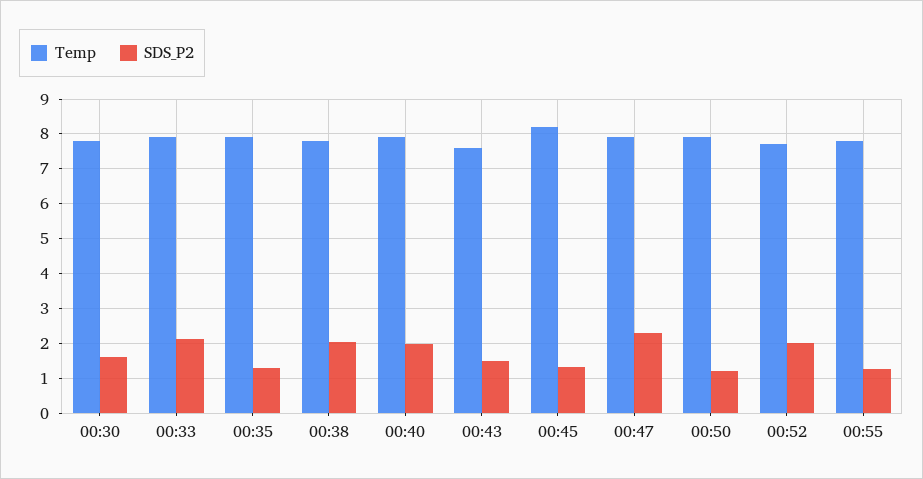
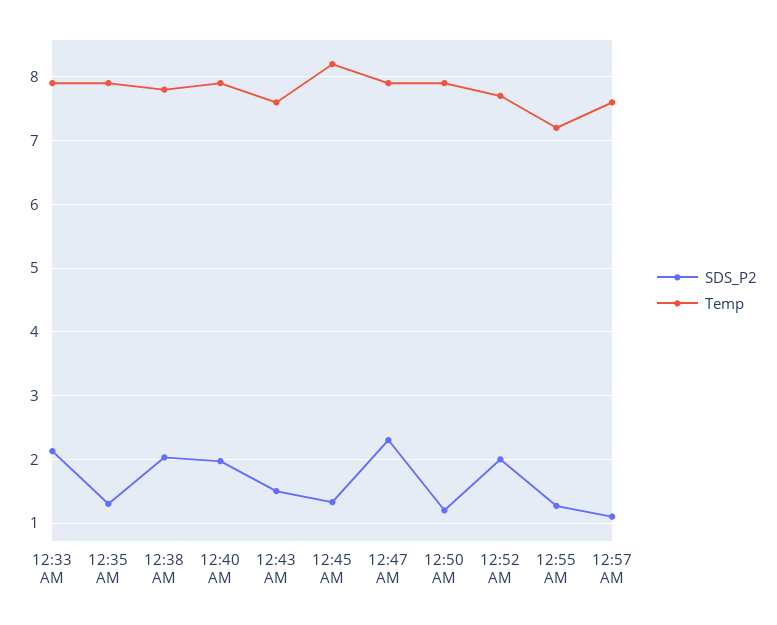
Temp, 00:30: 7.8 -> none
SDS_P2, 00:30: 1.6 -> none
Temp, 00:55: 7.8 -> 7.2
SDS_P2, 12:57 AM: none -> 1.1
Temp, 12:57 AM: none -> 7.6

